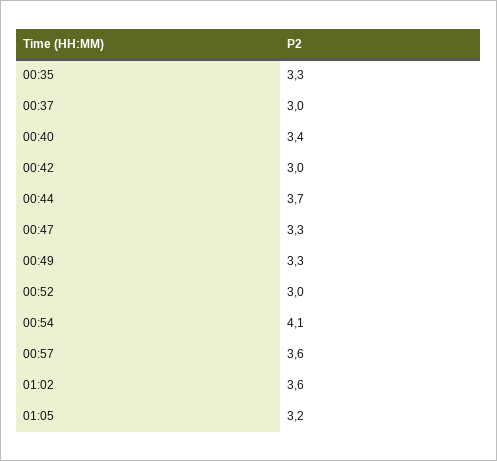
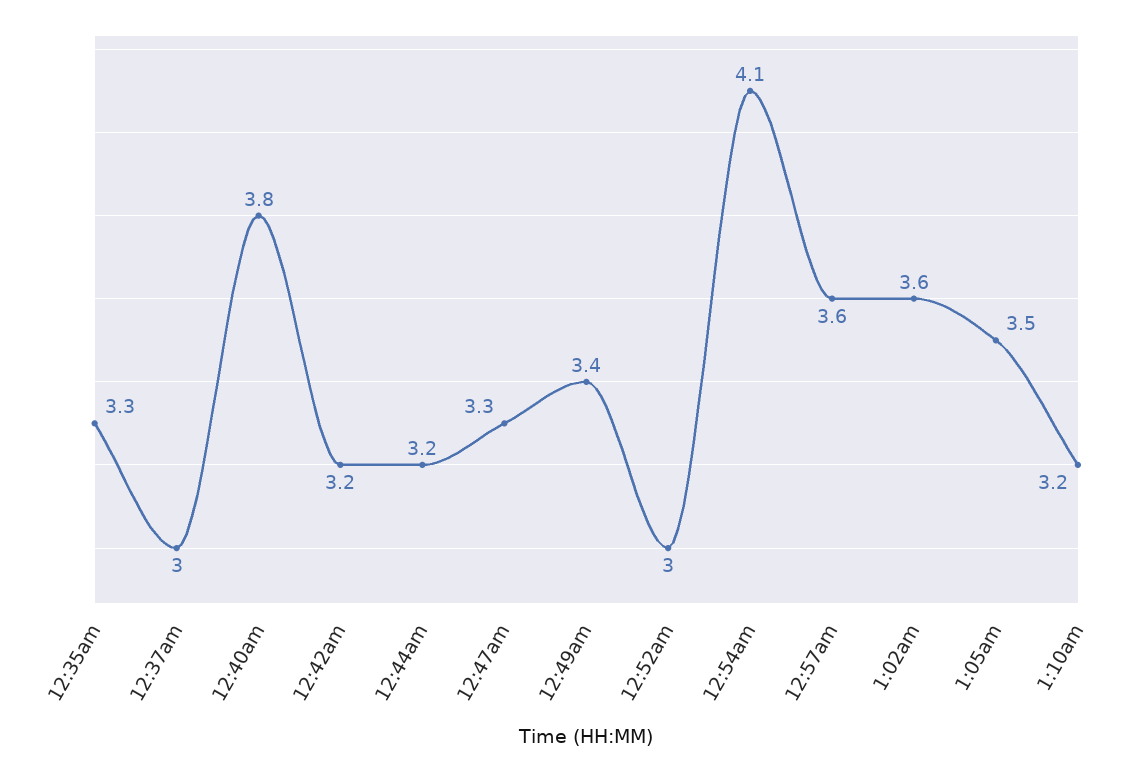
00:40: 3.4 -> 3.8
00:42: 3 -> 3.2
00:44: 3.7 -> 3.2
00:49: 3.3 -> 3.4
01:05: 3.2 -> 3.5
1:10am: none -> 3.2

